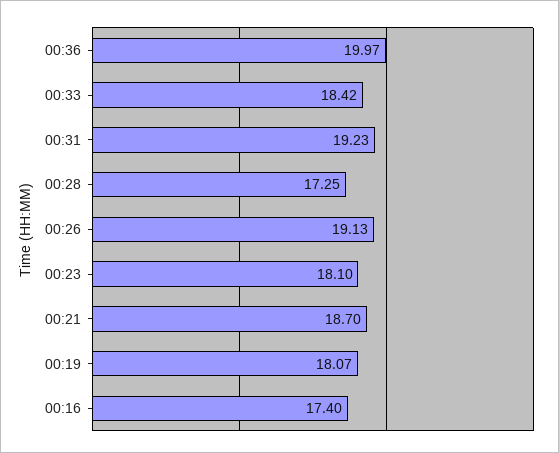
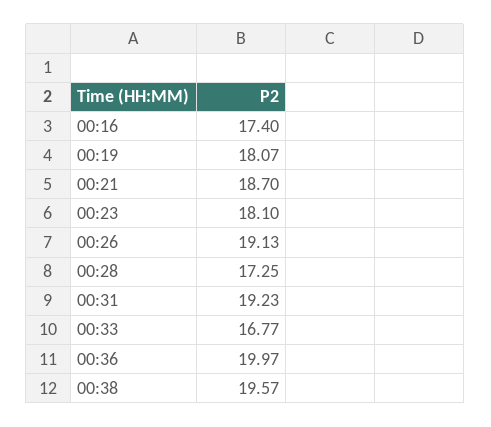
00:33: 18.42 -> 16.77
00:38: none -> 19.57

